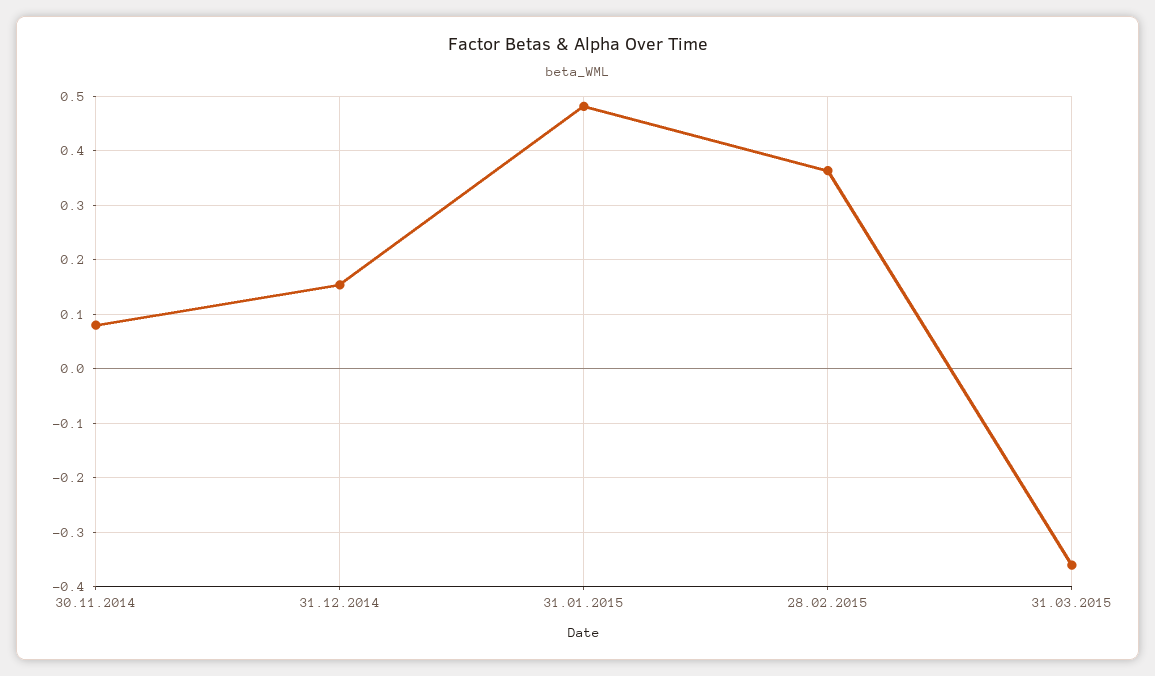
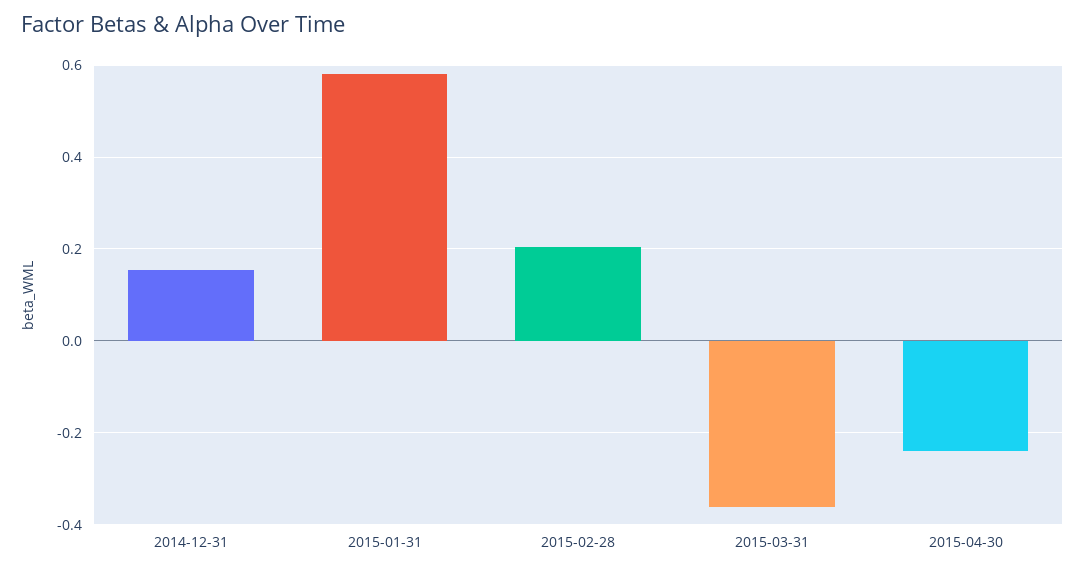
30.11.2014: 0.08 -> none
31.01.2015: 0.48 -> 0.58
28.02.2015: 0.36 -> 0.2
2015-04-30: none -> -0.24

